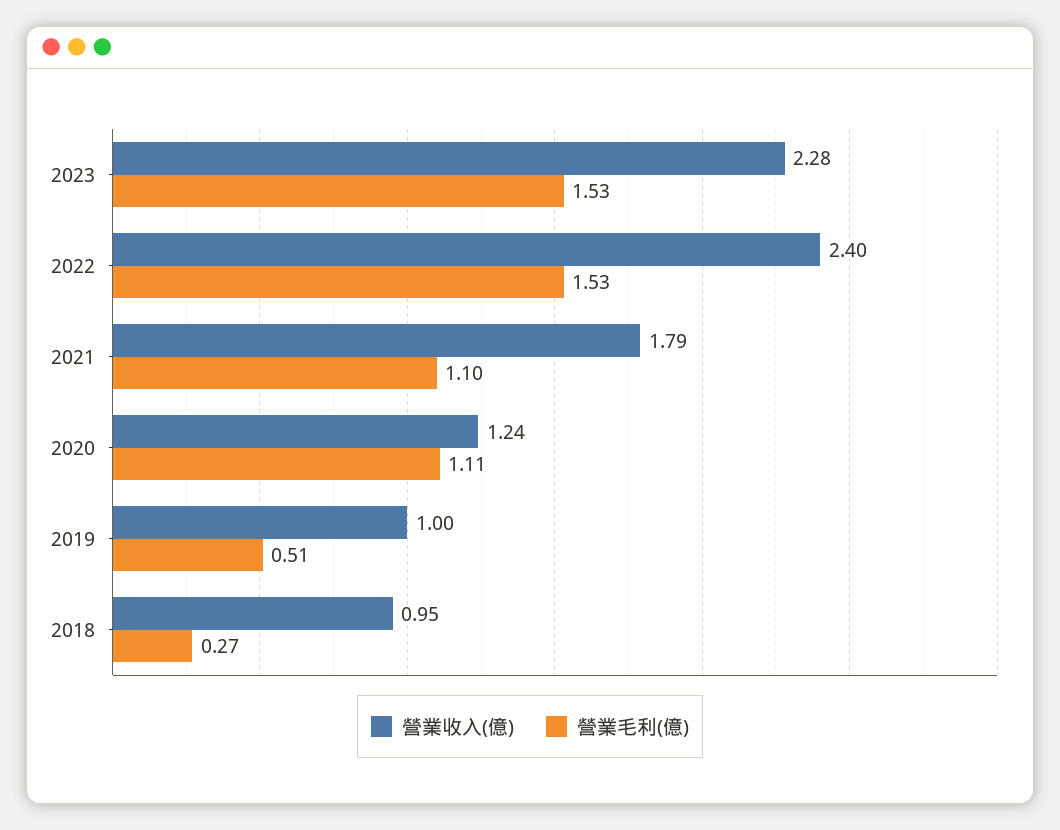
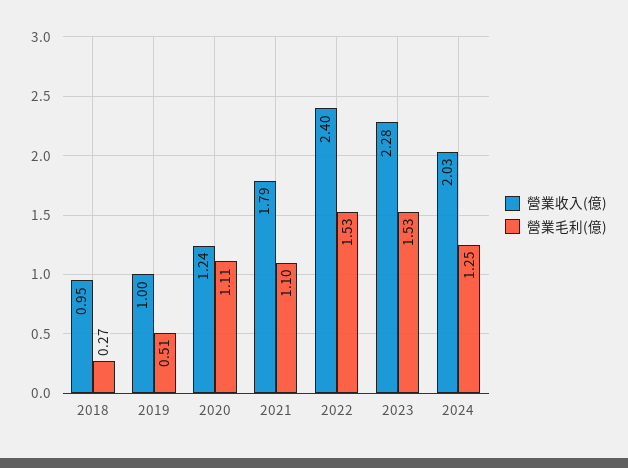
營業收入(億), 2024: none -> 2.03
營業毛利(億), 2024: none -> 1.25

